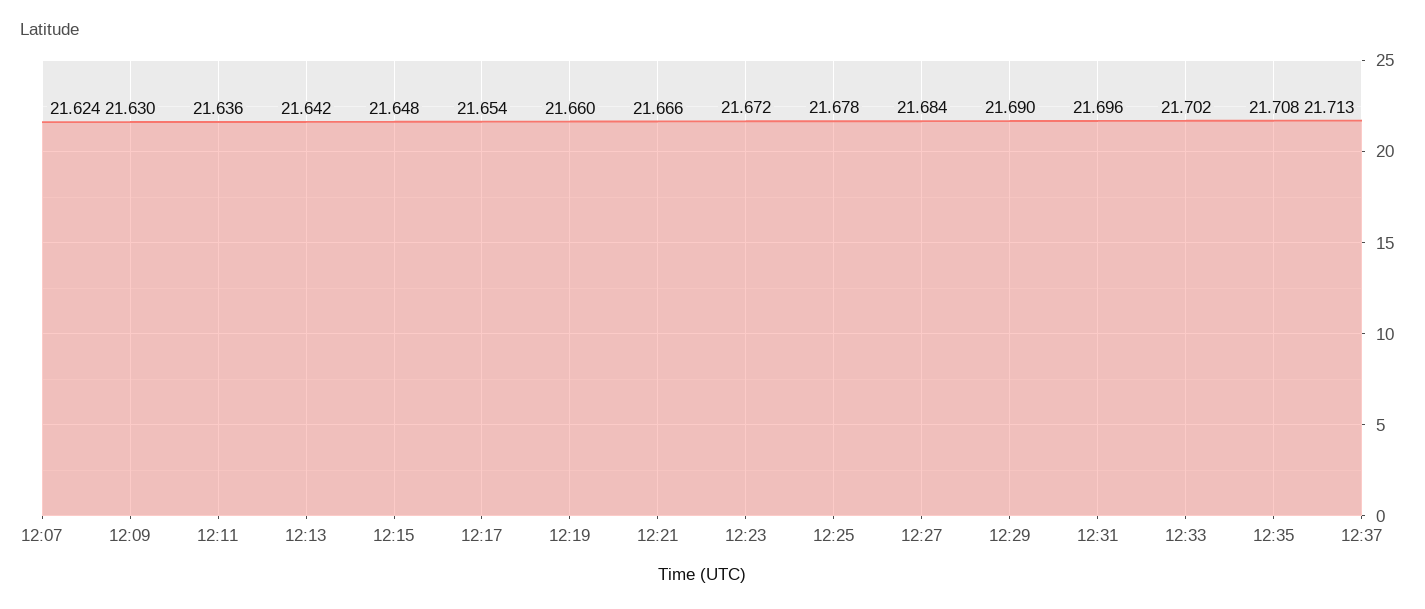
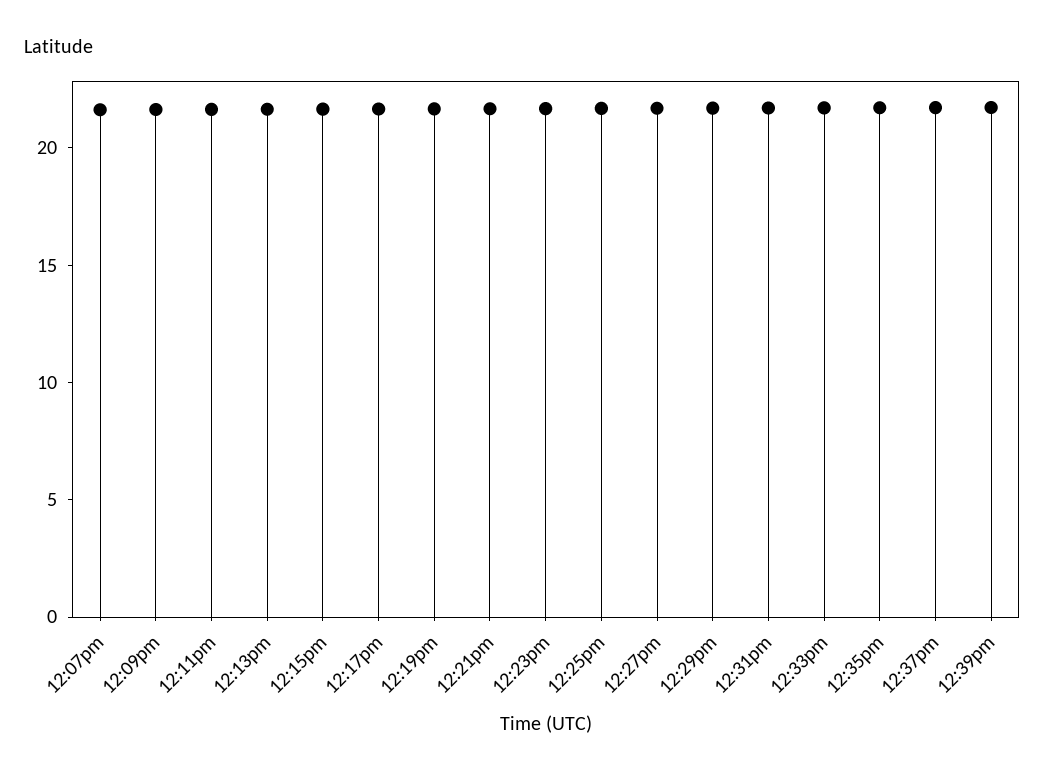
12:39pm: none -> 22

